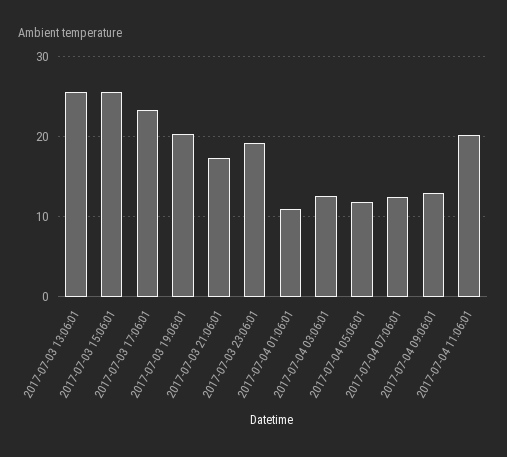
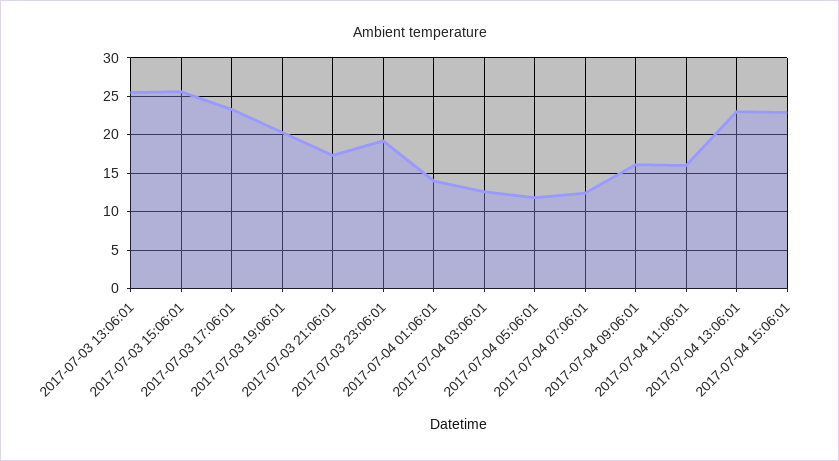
2017-07-04 01:06:01: 11 -> 14
2017-07-04 09:06:01: 13 -> 16
2017-07-04 11:06:01: 20 -> 16
2017-07-04 13:06:01: none -> 23
2017-07-04 15:06:01: none -> 23

